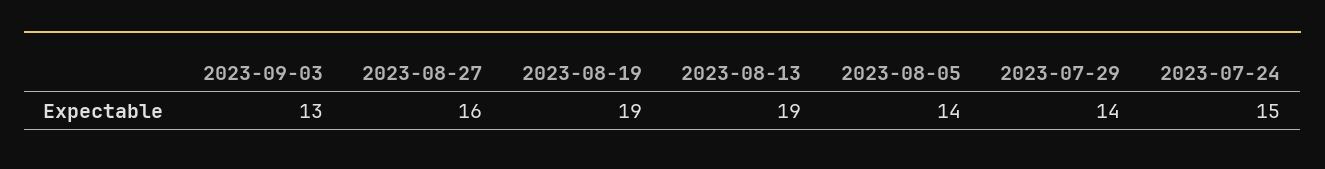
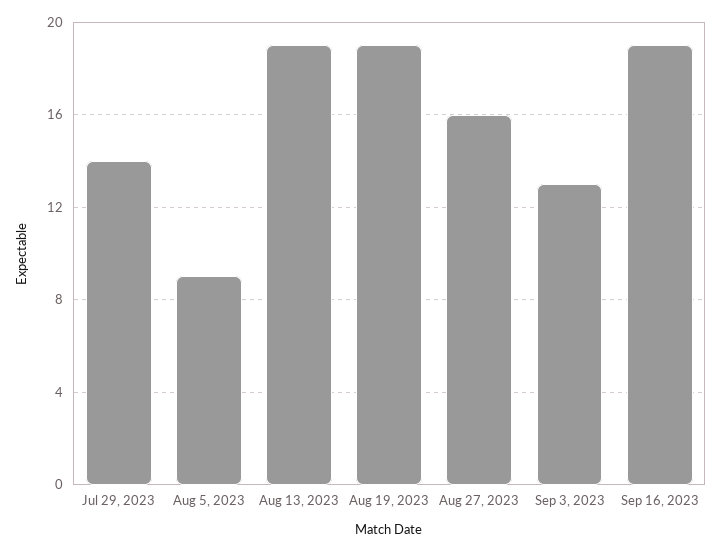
2023-08-05: 14 -> 9
2023-07-24: 15 -> none
Sep 16, 2023: none -> 19

